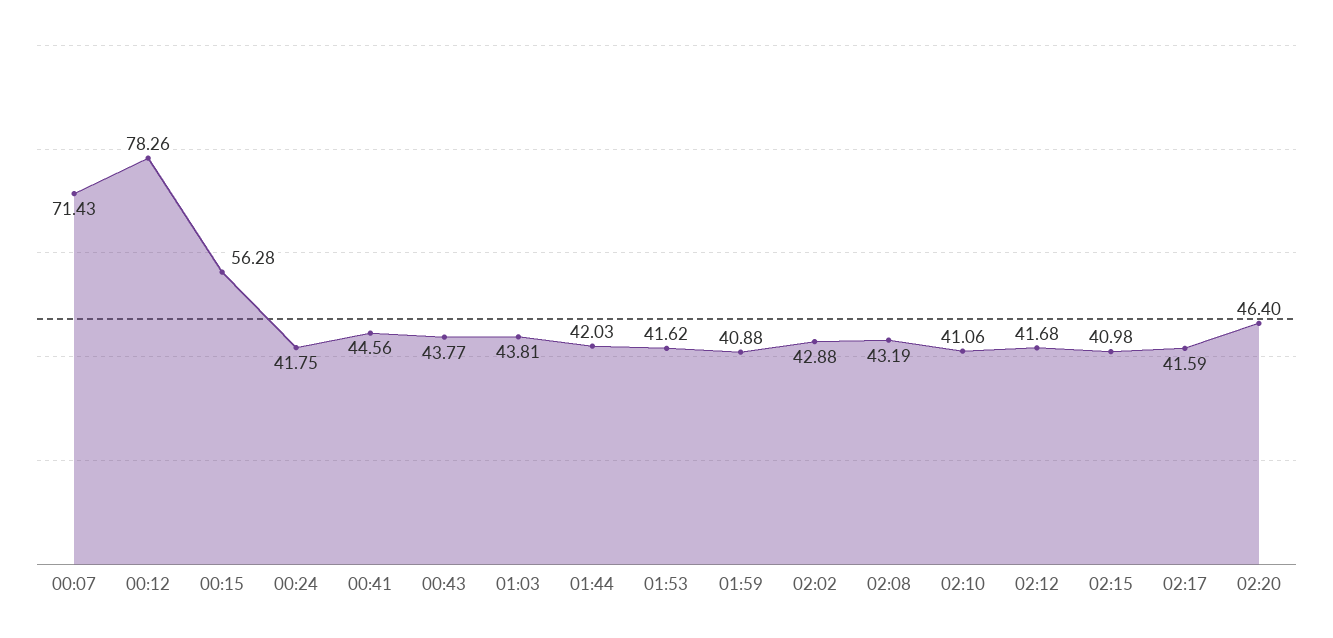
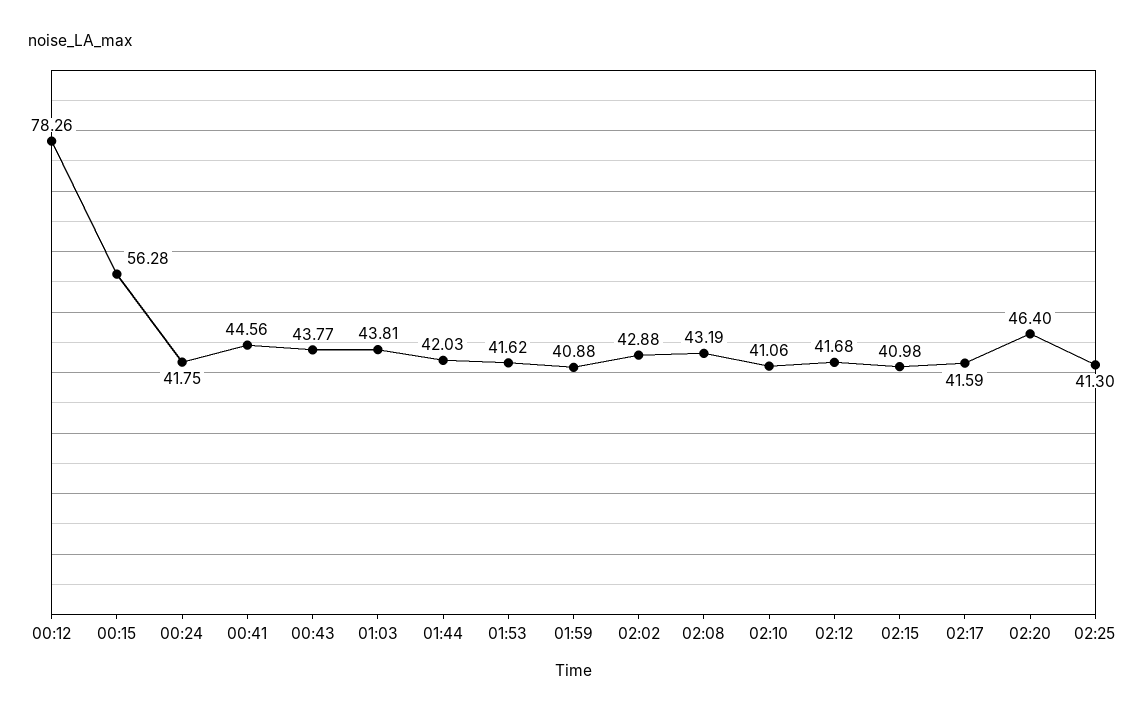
00:07: 71.43 -> none
02:25: none -> 41.3

